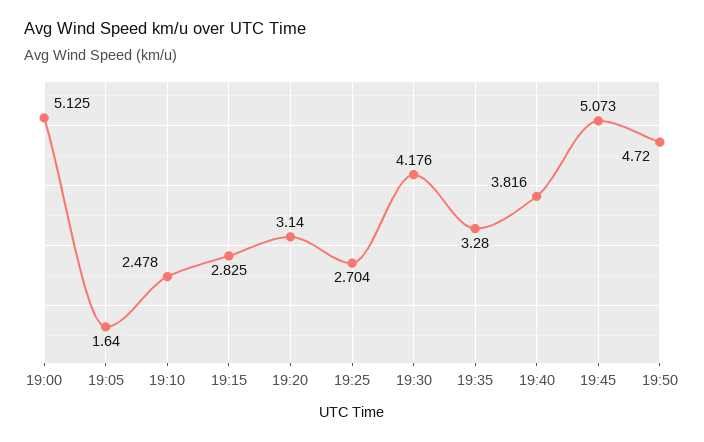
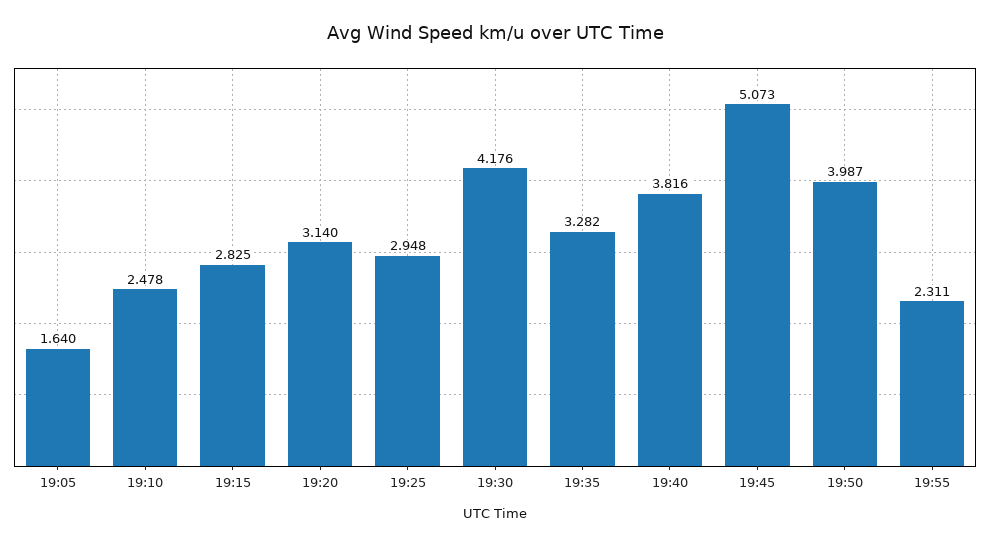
19:00: 5.125 -> none
19:25: 2.704 -> 2.948
19:35: 3.28 -> 3.282
19:50: 4.72 -> 3.987
19:55: none -> 2.311

